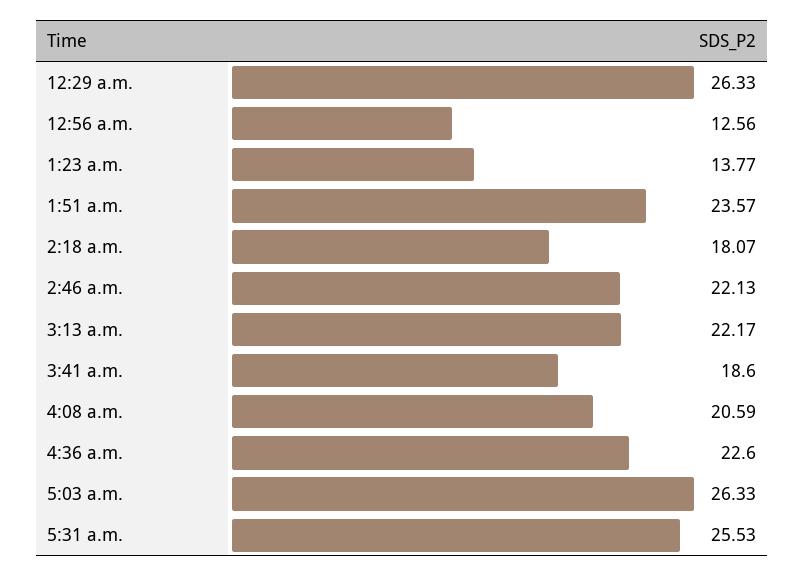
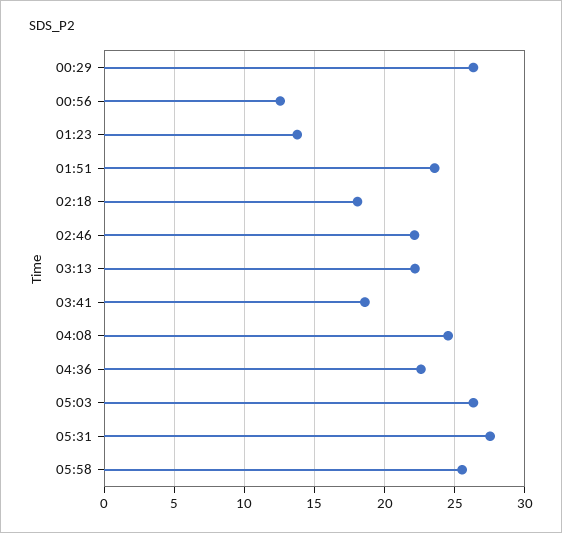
4:08 a.m.: 20.59 -> 24.5
5:31 a.m.: 25.53 -> 27.5
05:58: none -> 25.5

